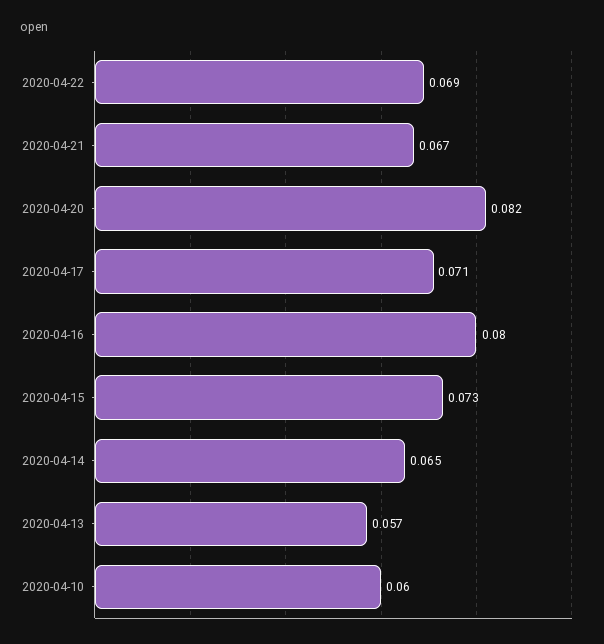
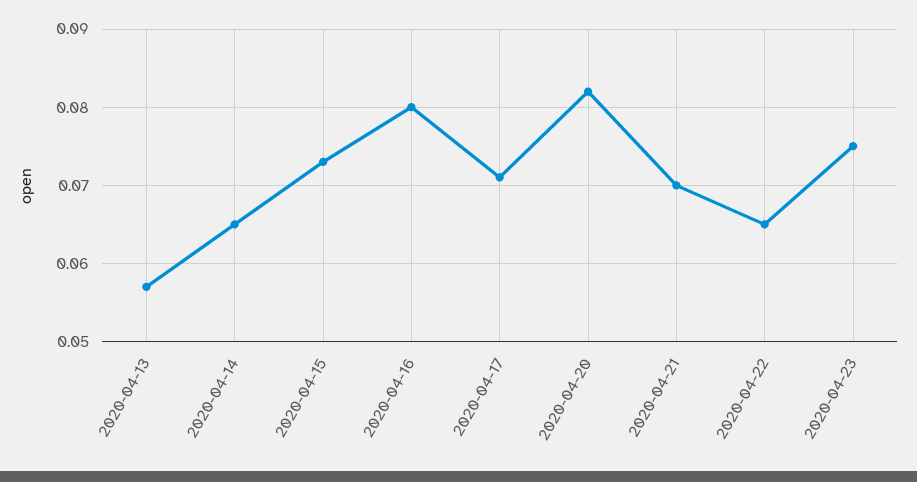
2020-04-22: 0.069 -> 0.065
2020-04-21: 0.067 -> 0.07
2020-04-10: 0.06 -> none
2020-04-23: none -> 0.075

